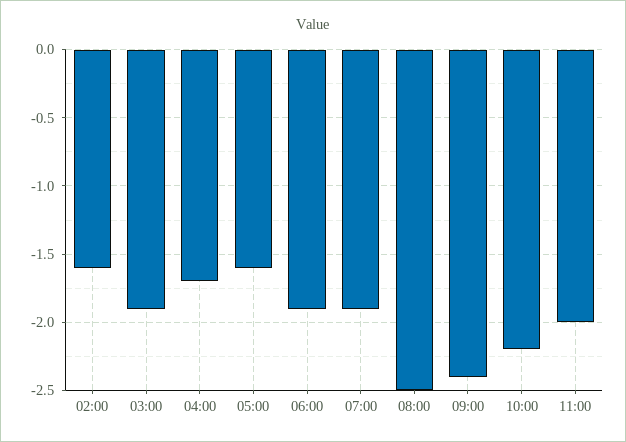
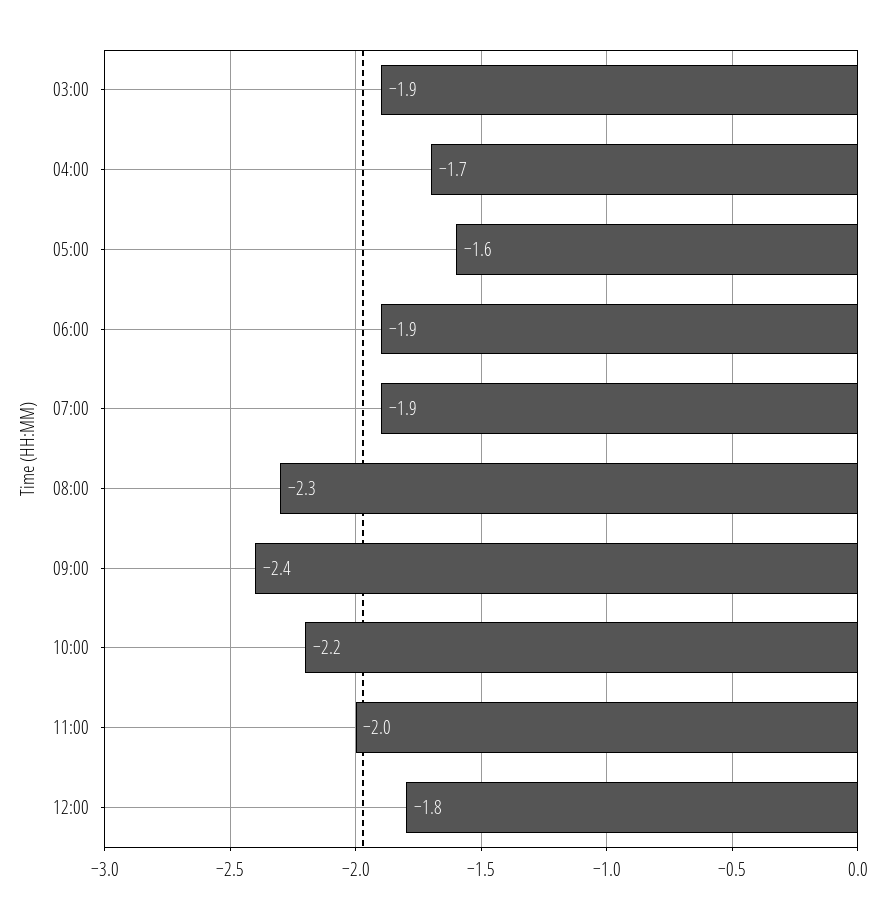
02:00: -1.6 -> none
08:00: -2.5 -> -2.3
12:00: none -> -1.8

